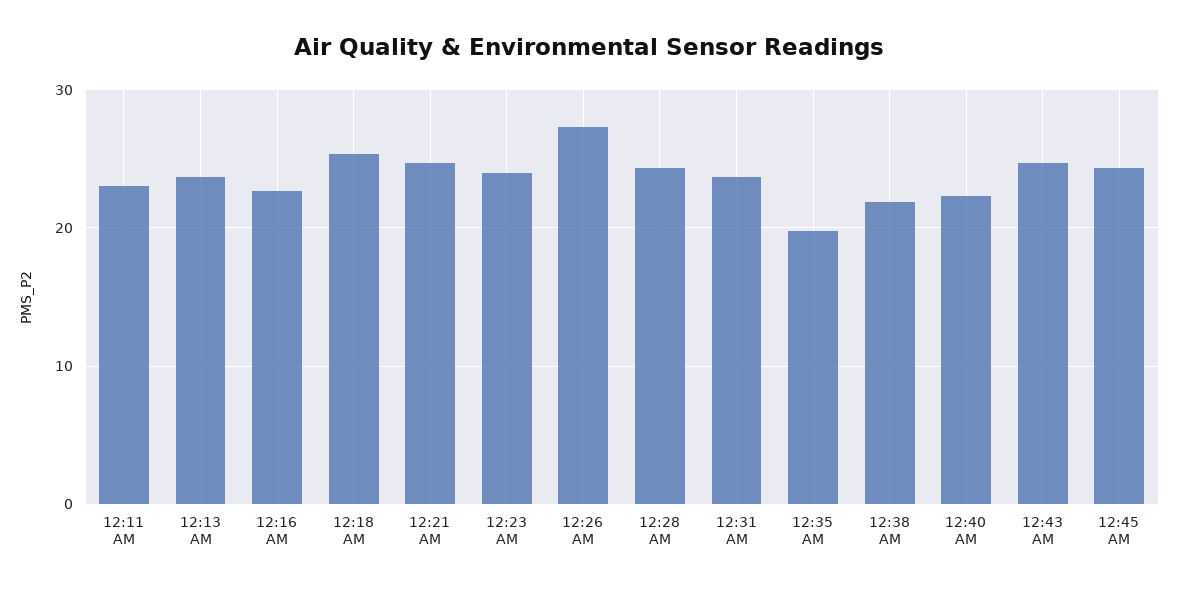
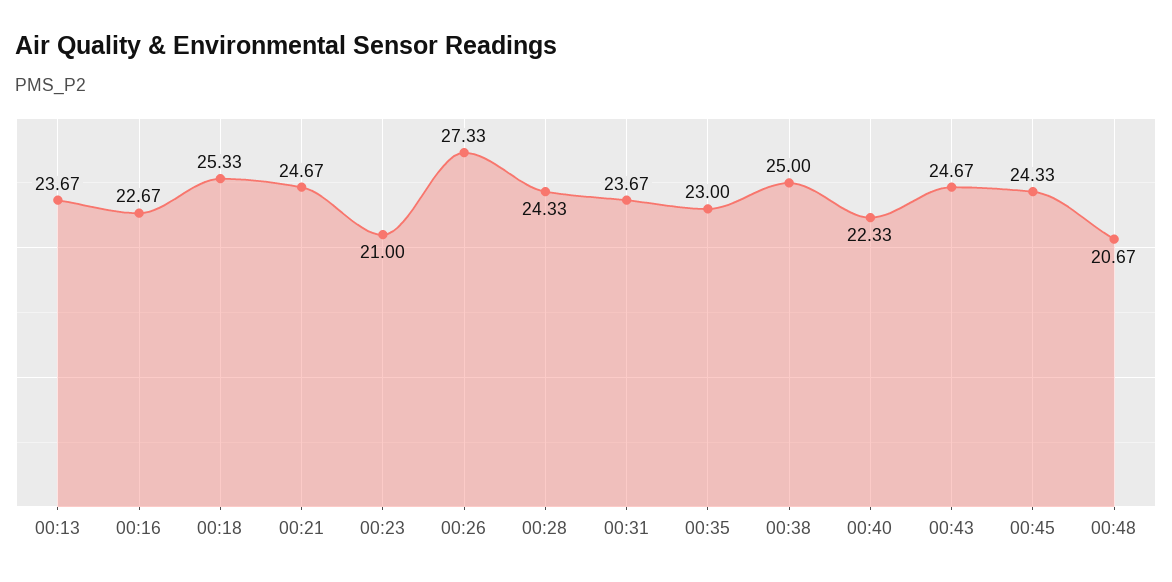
12:11 AM: 23 -> none
12:23 AM: 24 -> 21
12:35 AM: 20 -> 23
12:38 AM: 22 -> 25
00:48: none -> 20.67

